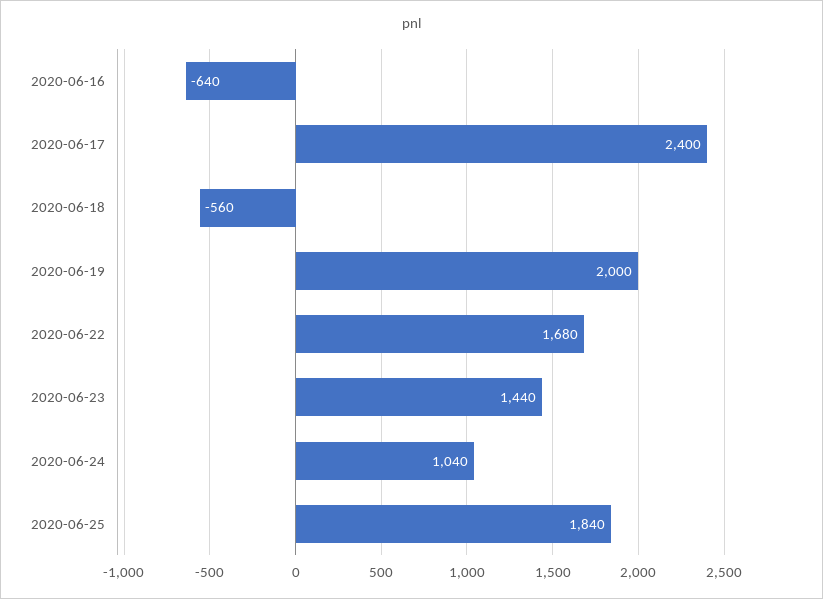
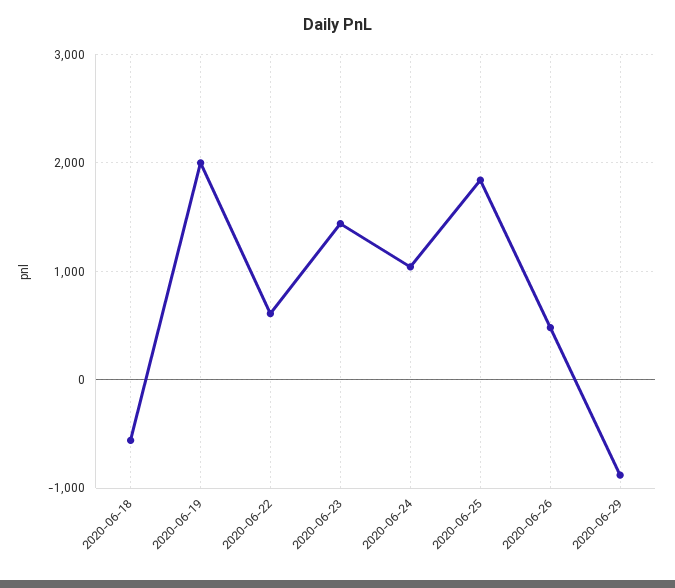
2020-06-16: -640 -> none
2020-06-17: 2400 -> none
2020-06-22: 1680 -> 600
2020-06-26: none -> 500
2020-06-29: none -> -900

